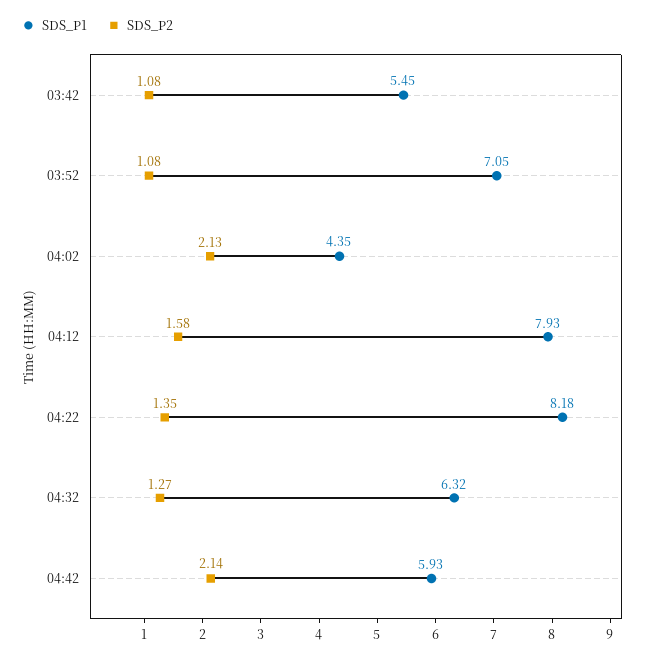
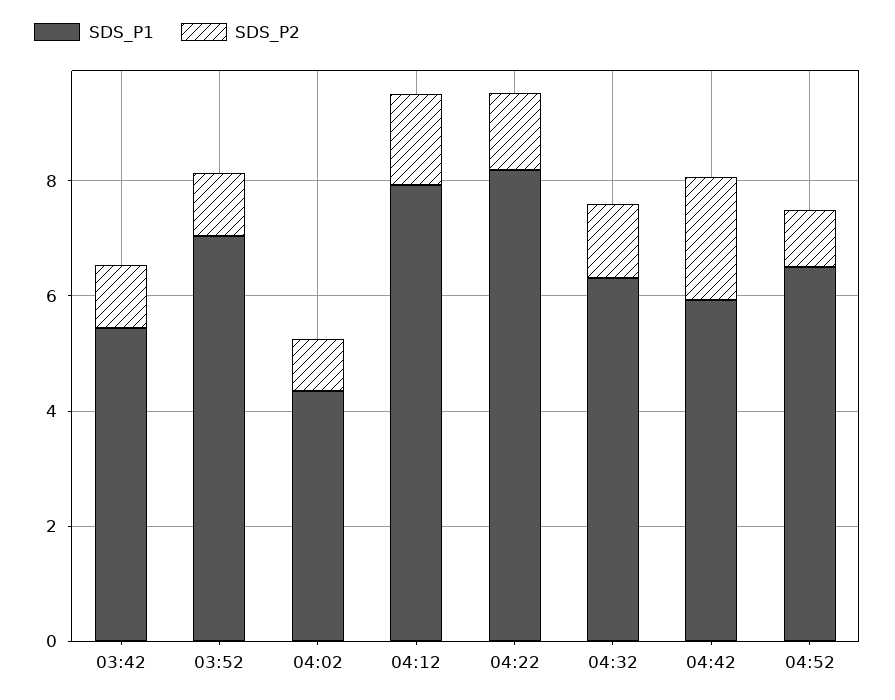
SDS_P2, 04:02: 2.13 -> 1
SDS_P1, 04:52: none -> 6.5
SDS_P2, 04:52: none -> 1

